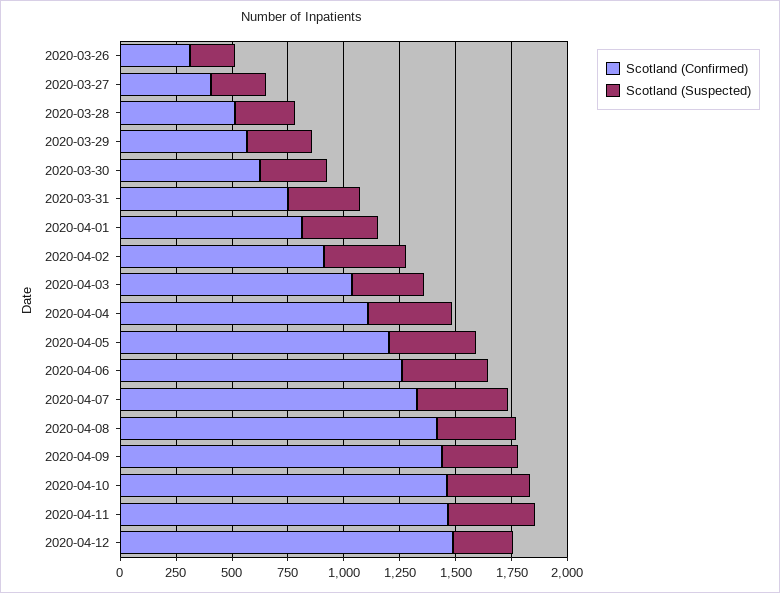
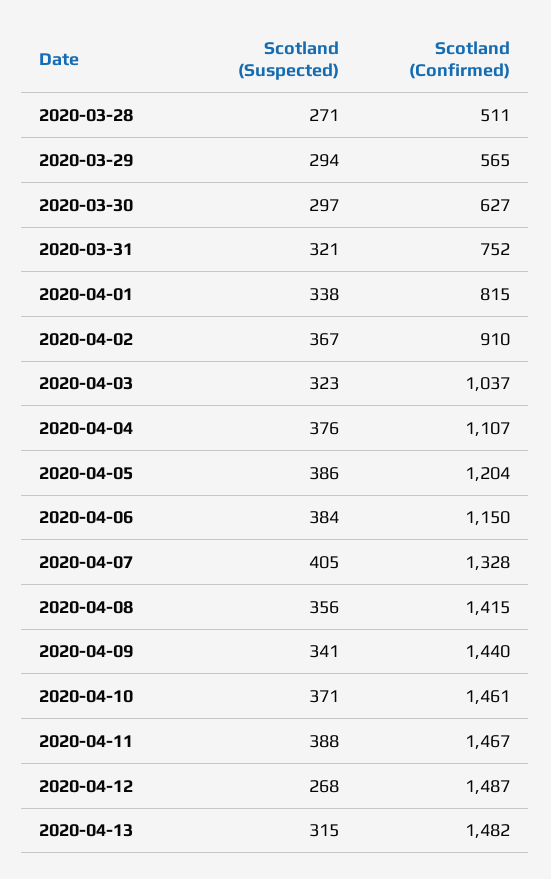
Scotland (Confirmed), 2020-03-26: 300 -> none
Scotland (Suspected), 2020-03-26: 200 -> none
Scotland (Confirmed), 2020-03-27: 400 -> none
Scotland (Suspected), 2020-03-27: 250 -> none
Scotland (Confirmed), 2020-04-06: 1250 -> 1150
Scotland (Suspected), 2020-04-13: none -> 315
Scotland (Confirmed), 2020-04-13: none -> 1482

